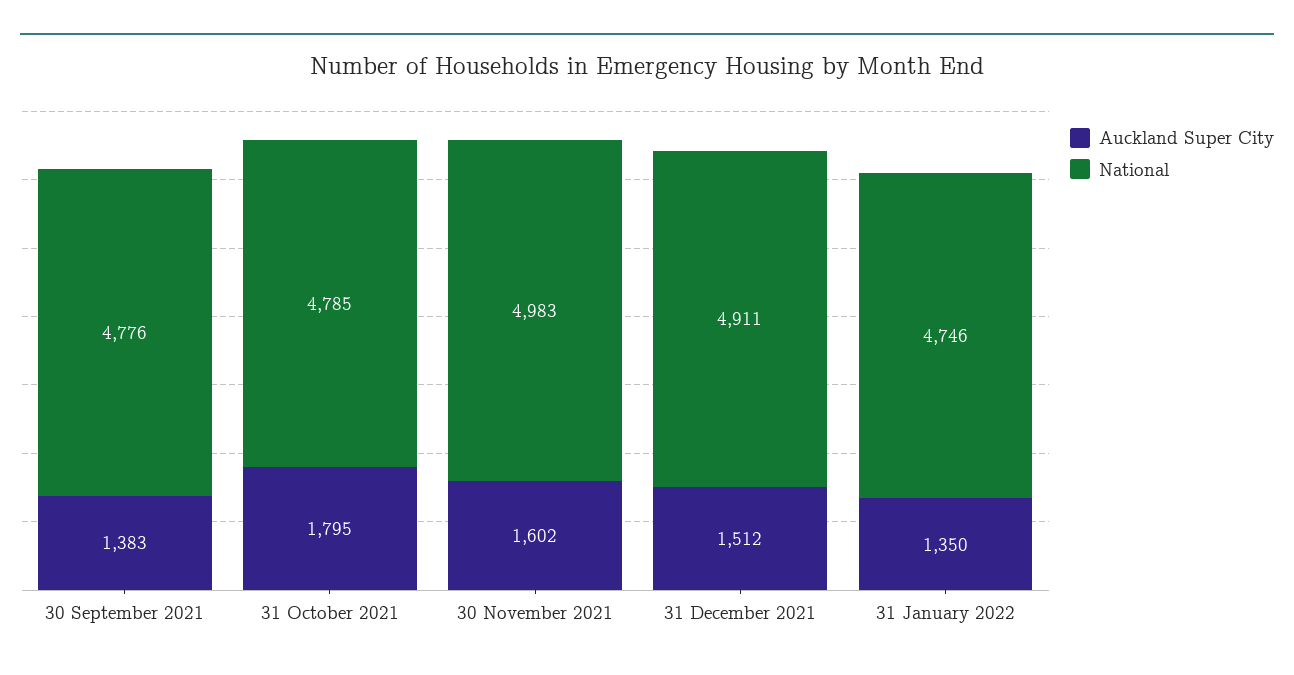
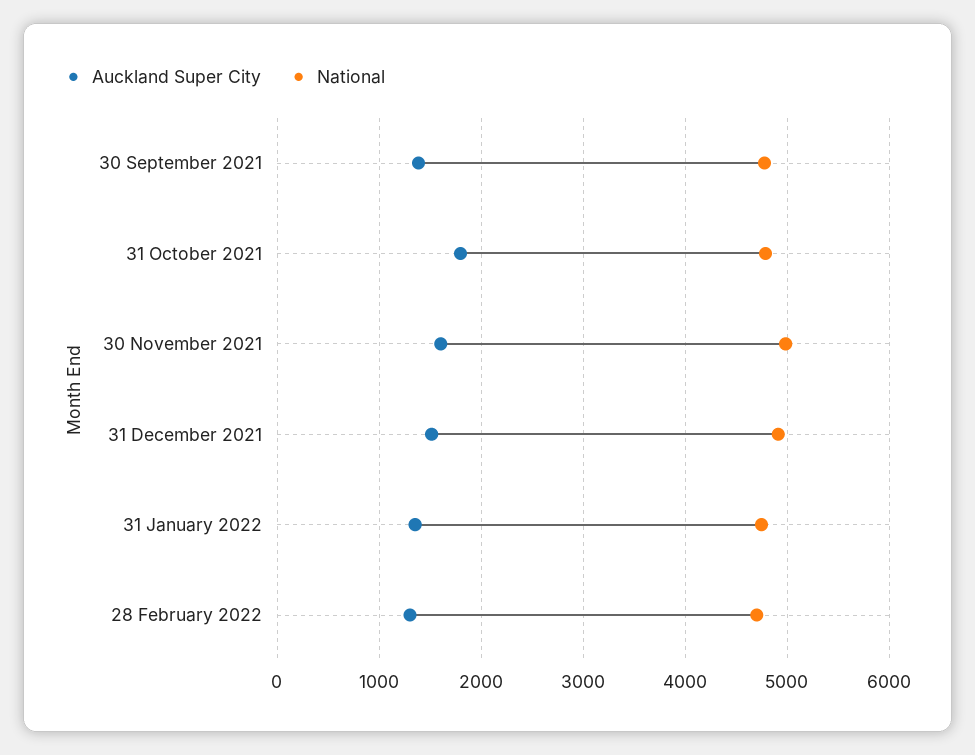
Auckland Super City, 28 February 2022: none -> 1300
National, 28 February 2022: none -> 4700

